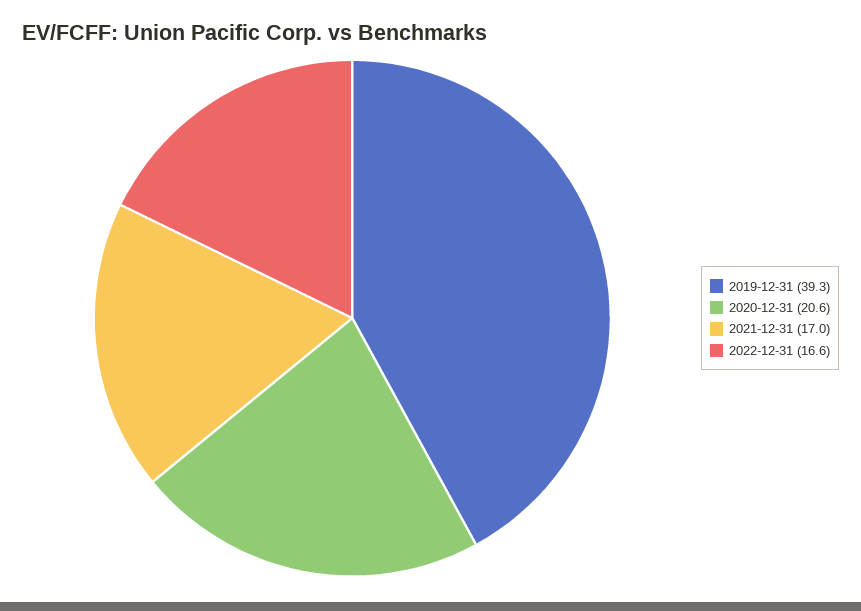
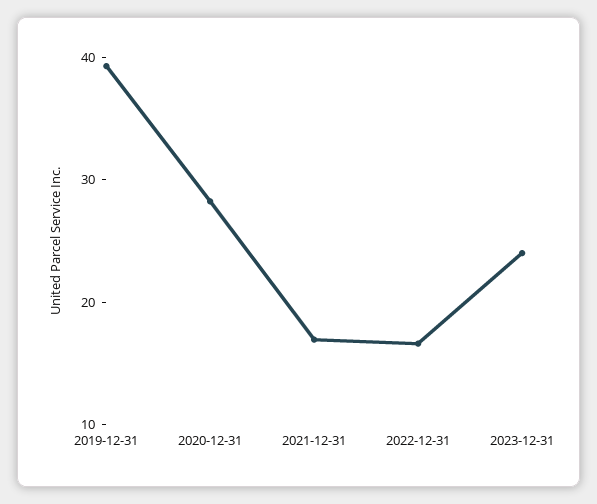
2020-12-31: 20.6 -> 28
2023-12-31: none -> 24

